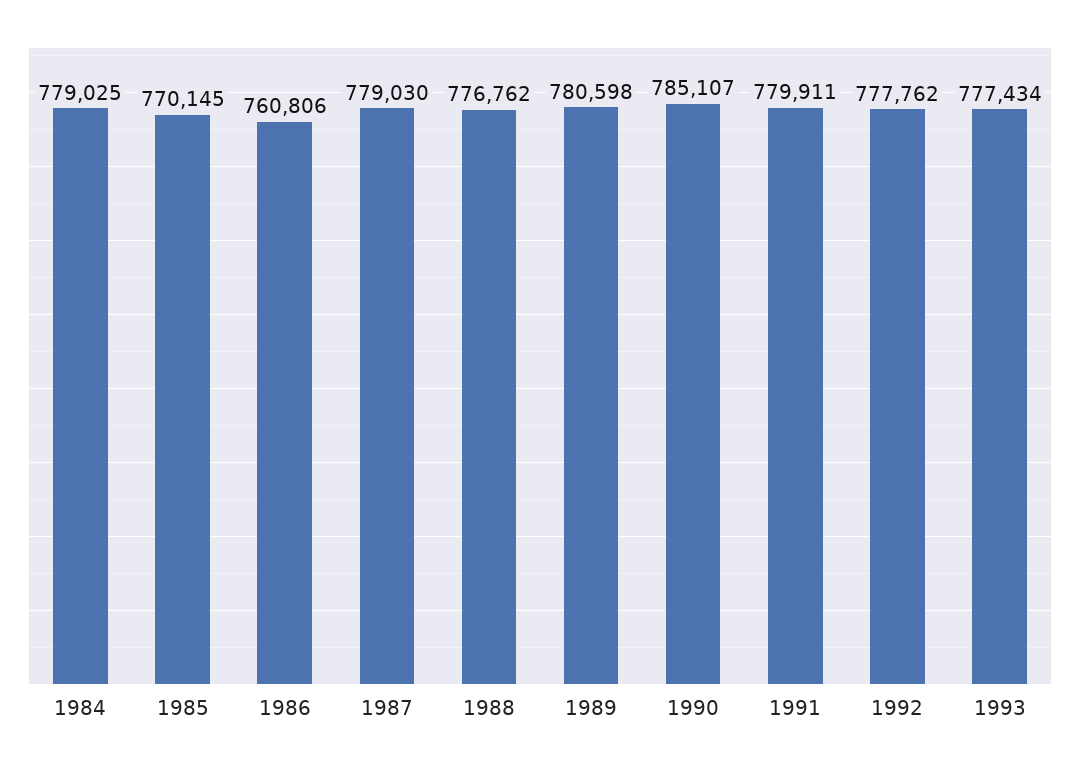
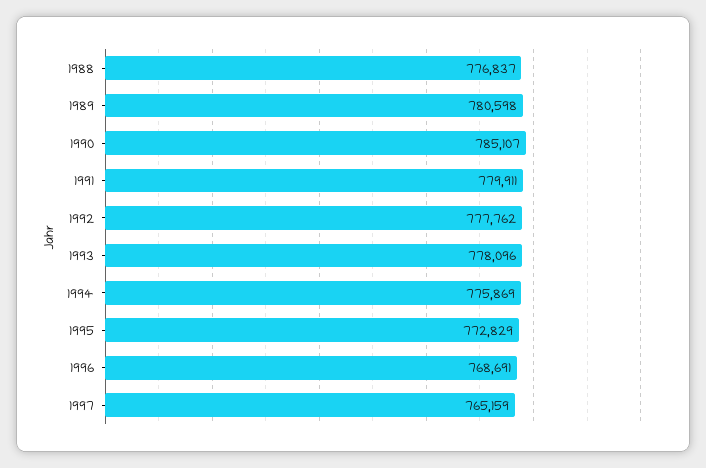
1984: 779025 -> none
1985: 770145 -> none
1986: 760806 -> none
1987: 779030 -> none
1988: 776762 -> 776837
1993: 777434 -> 778096
1994: none -> 775869
1995: none -> 772829
1996: none -> 768691
1997: none -> 765159

